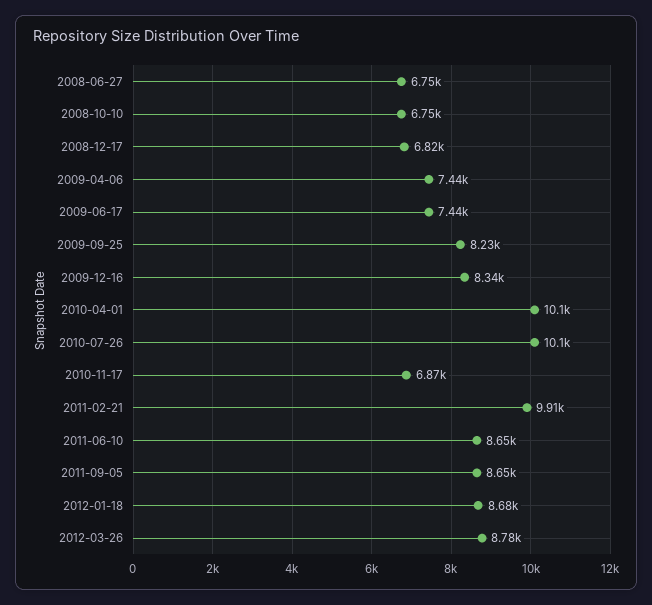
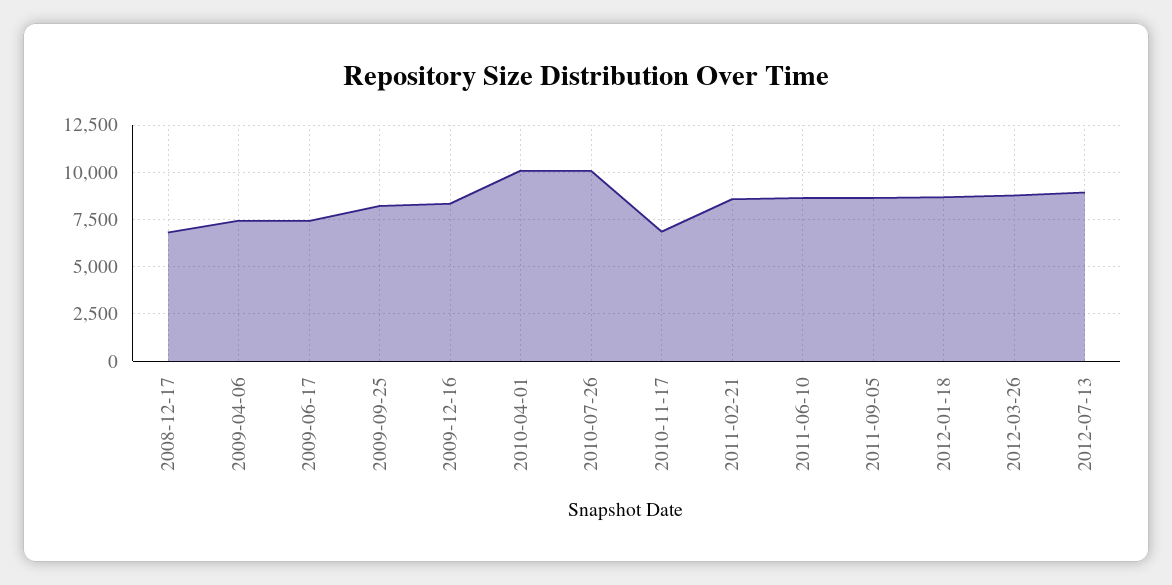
2008-06-27: 6750 -> none
2008-10-10: 6750 -> none
2011-02-21: 9910 -> 8500
2012-07-13: none -> 9000

